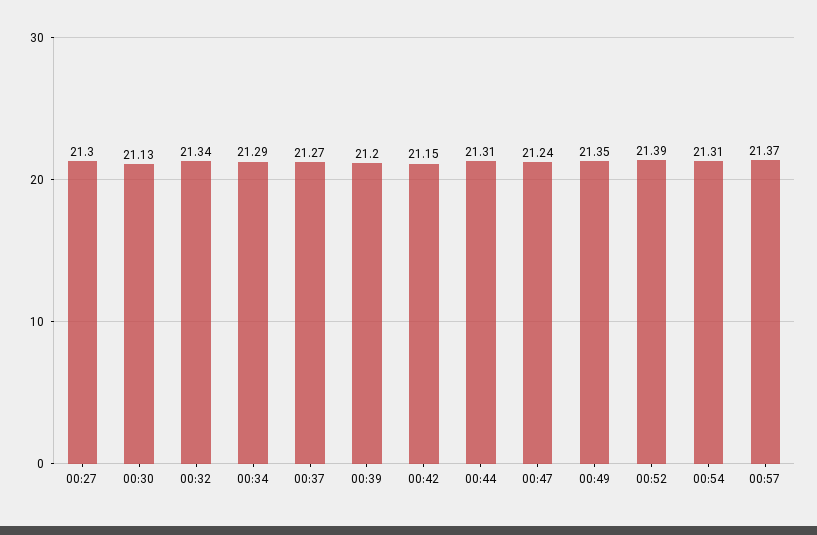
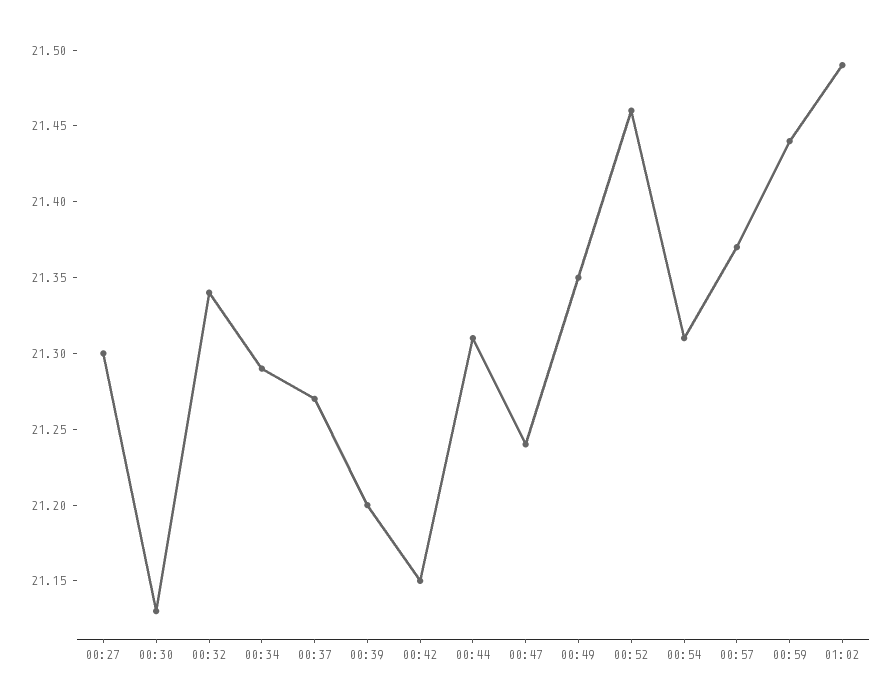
00:52: 21.39 -> 21.46
00:59: none -> 21.44
01:02: none -> 21.49

